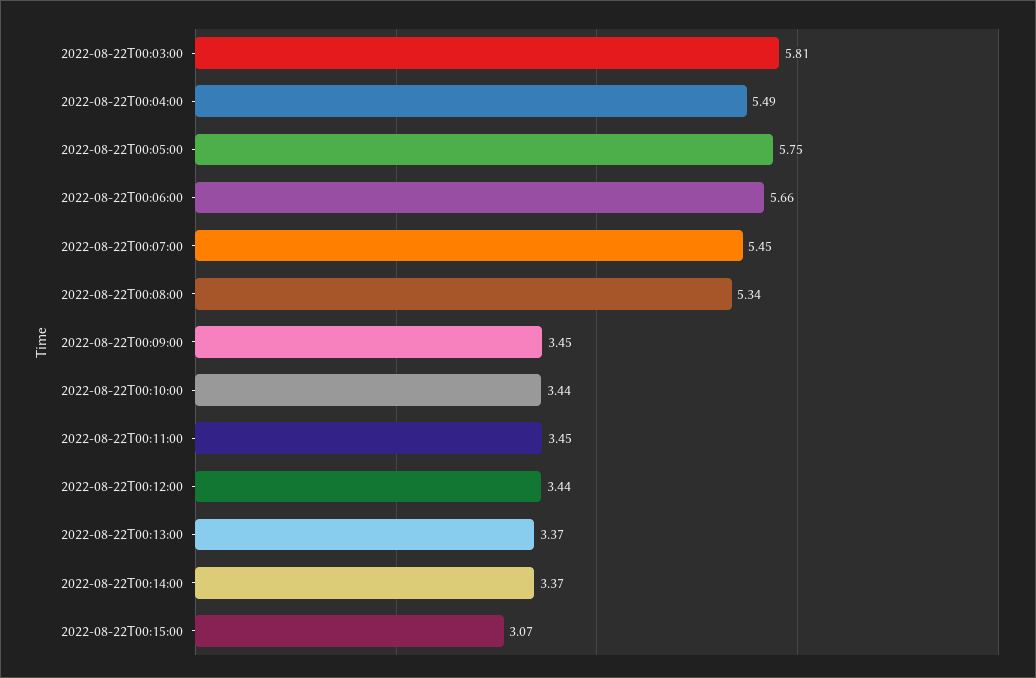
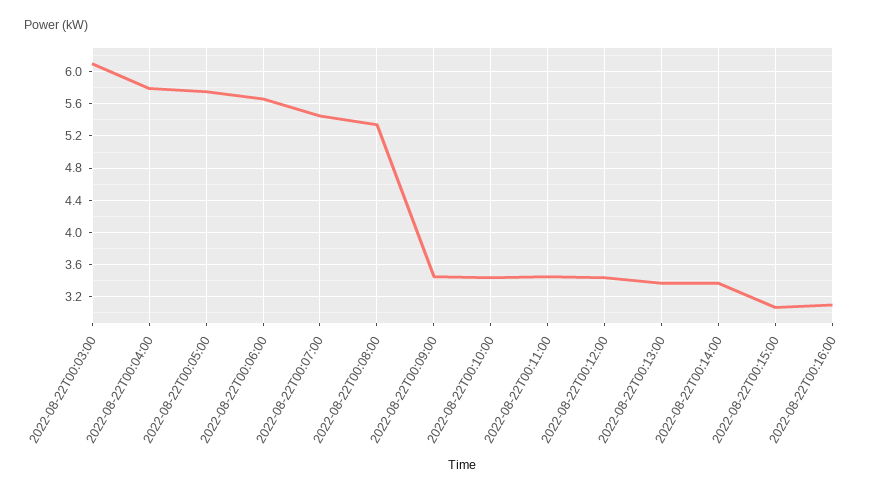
2022-08-22T00:03:00: 5.81 -> 6.1
2022-08-22T00:04:00: 5.49 -> 5.8
2022-08-22T00:16:00: none -> 3.1

